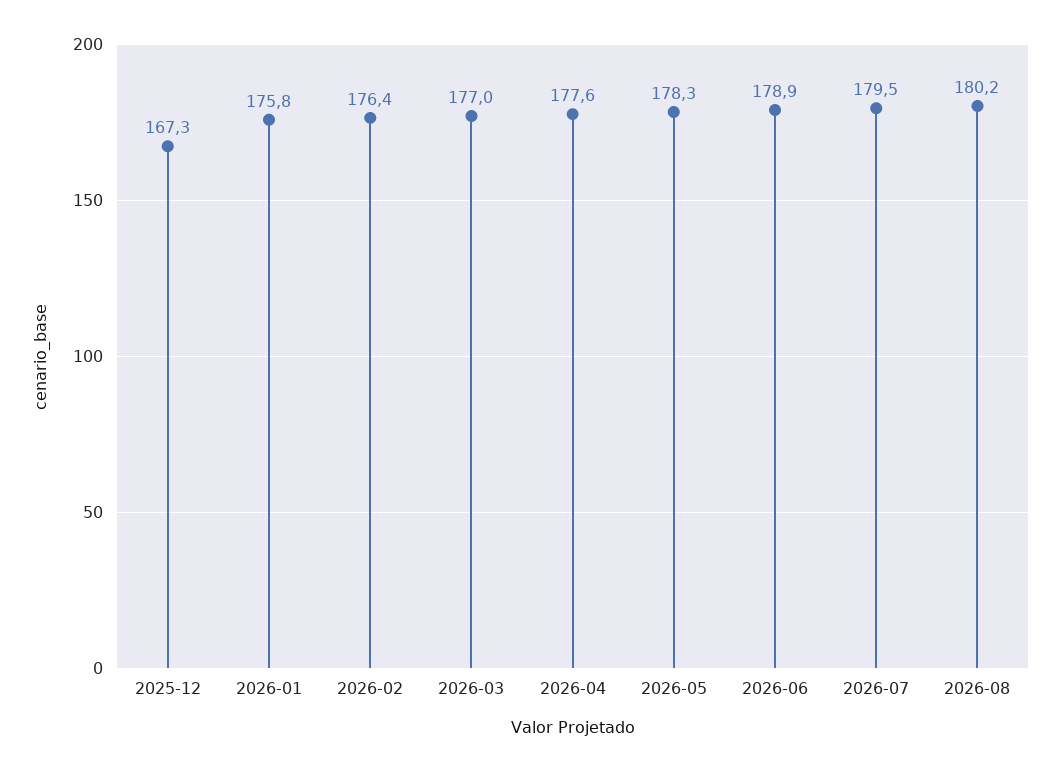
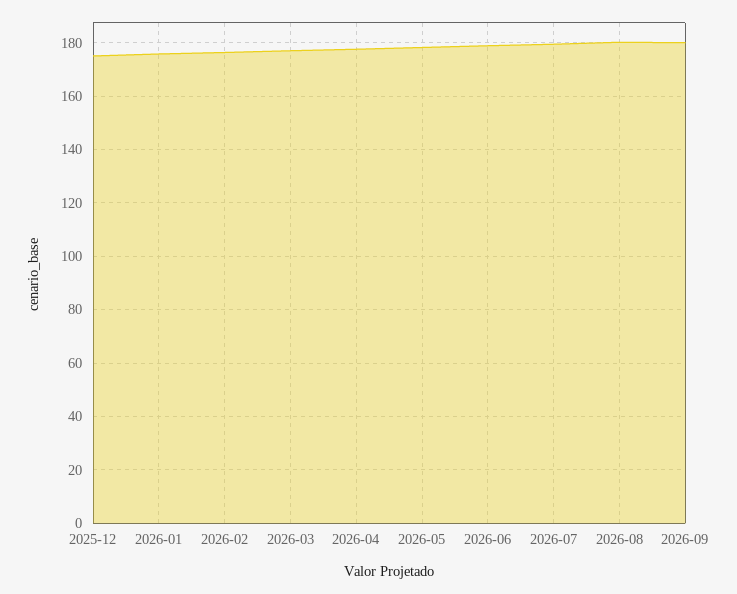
2025-12: 167.3 -> 175
2026-09: none -> 180

